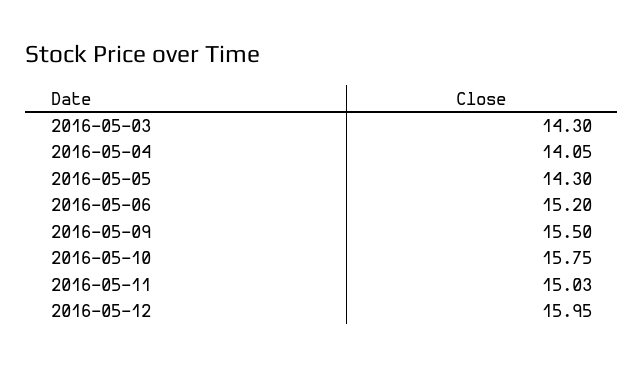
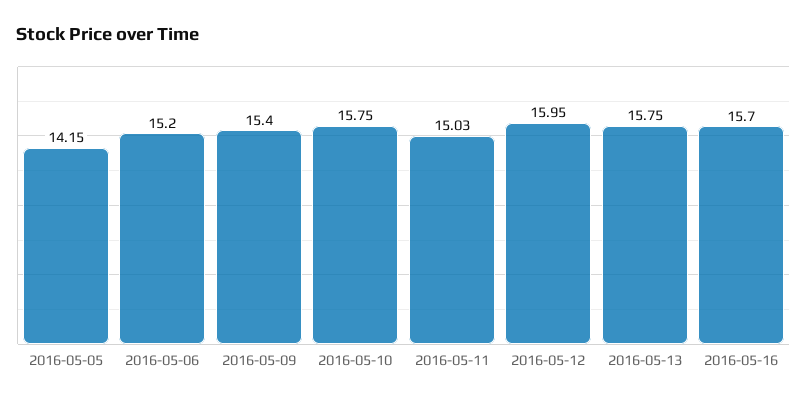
2016-05-03: 14.3 -> none
2016-05-04: 14.05 -> none
2016-05-05: 14.3 -> 14.15
2016-05-09: 15.5 -> 15.4
2016-05-13: none -> 15.75
2016-05-16: none -> 15.7

